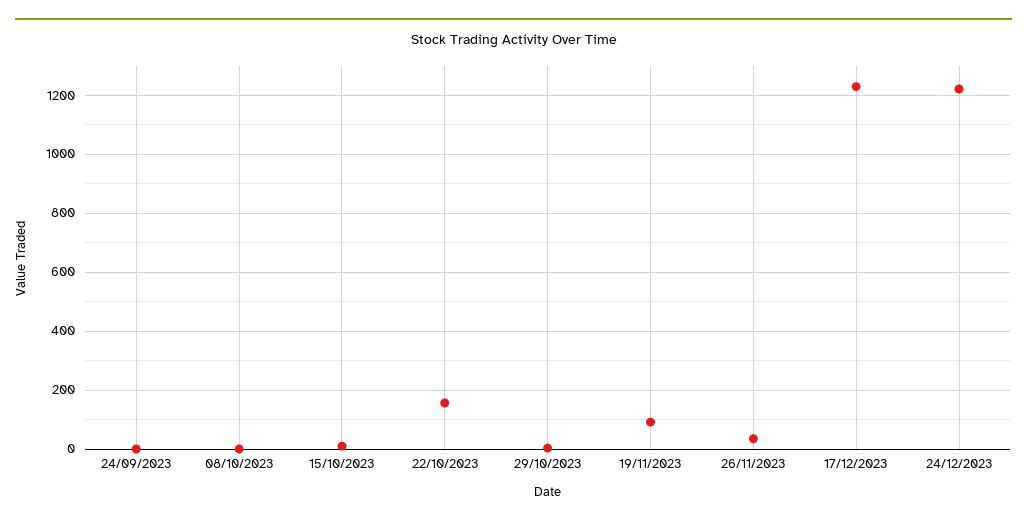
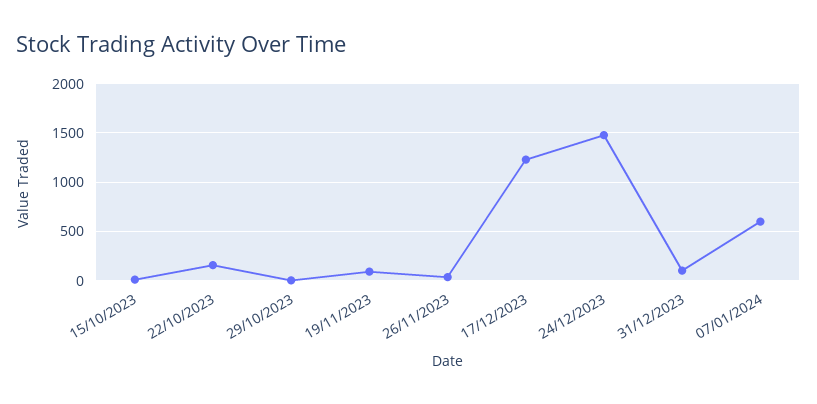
24/09/2023: 0 -> none
08/10/2023: 0 -> none
24/12/2023: 1225 -> 1500
31/12/2023: none -> 100
07/01/2024: none -> 600

